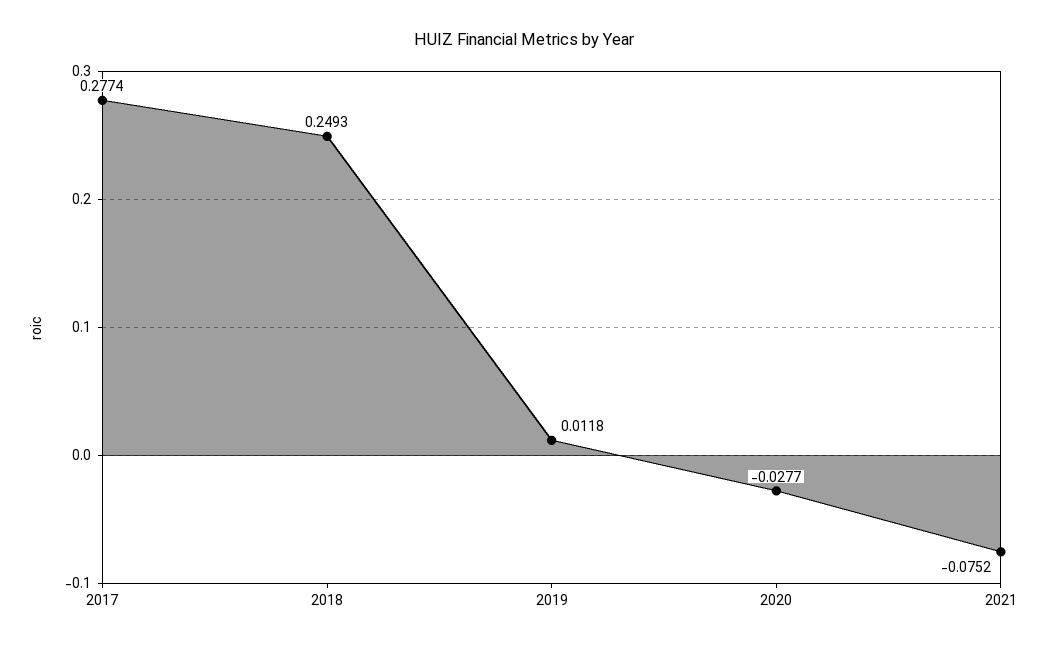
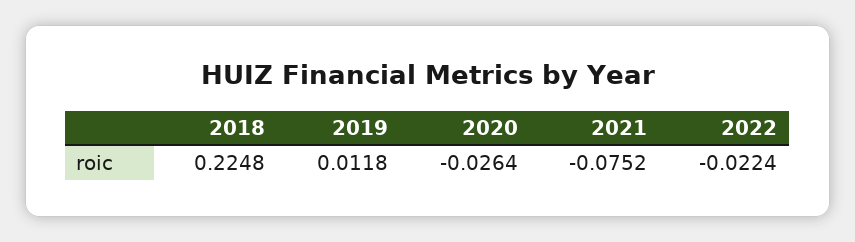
2017: 0.2774 -> none
2018: 0.2493 -> 0.2248
2020: -0.0277 -> -0.0264
2022: none -> -0.0224

